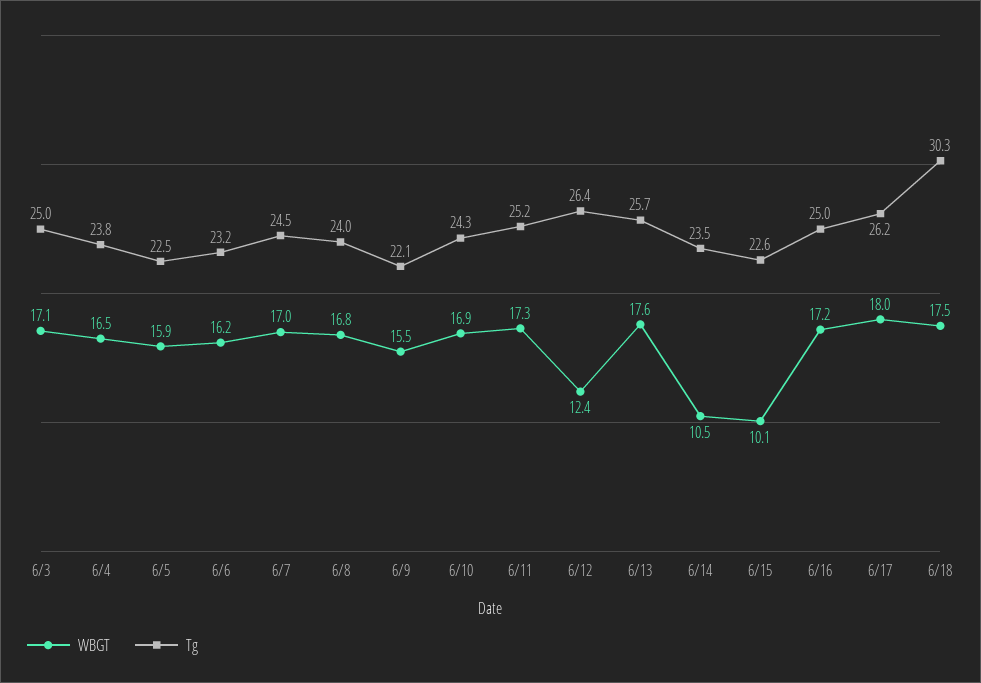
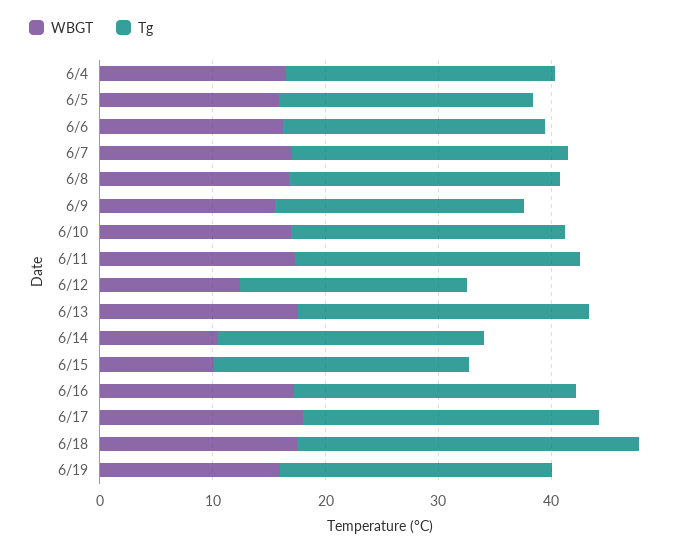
WBGT, 6/3: 17.1 -> none
Tg, 6/3: 25 -> none
Tg, 6/12: 26.4 -> 20
WBGT, 6/19: none -> 16
Tg, 6/19: none -> 24

